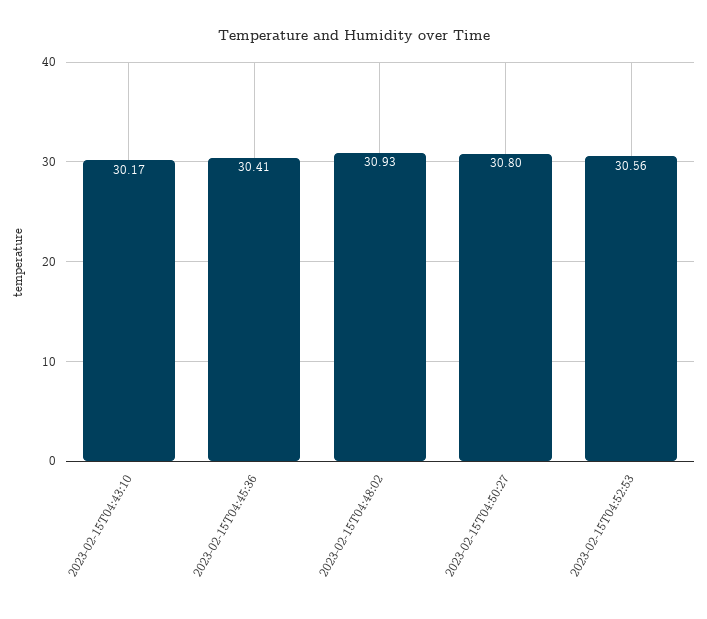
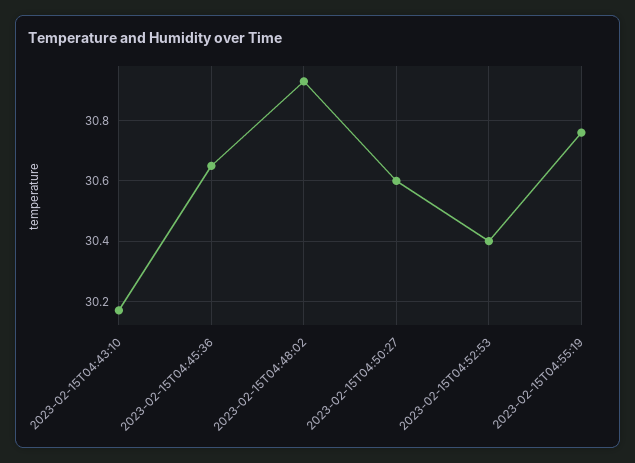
2023-02-15T04:45:36: 30.41 -> 30.65
2023-02-15T04:50:27: 30.8 -> 30.6
2023-02-15T04:52:53: 30.56 -> 30.4
2023-02-15T04:55:19: none -> 30.75

